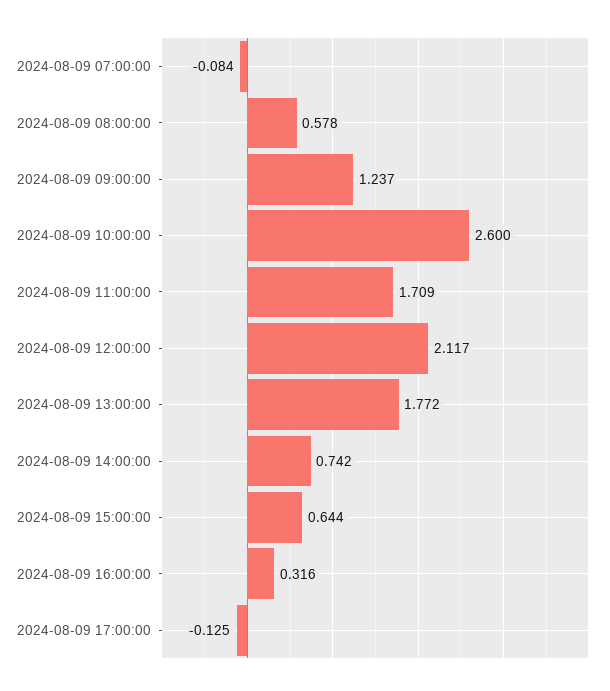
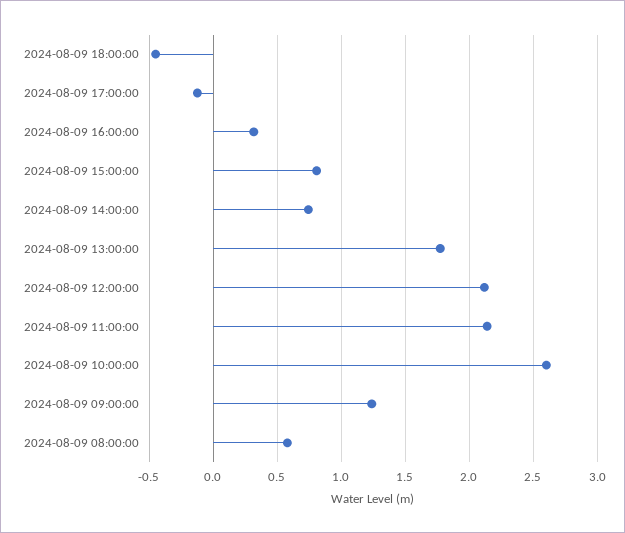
2024-08-09 07:00:00: -0.084 -> none
2024-08-09 11:00:00: 1.709 -> 2.15
2024-08-09 15:00:00: 0.644 -> 0.8
2024-08-09 18:00:00: none -> -0.45

